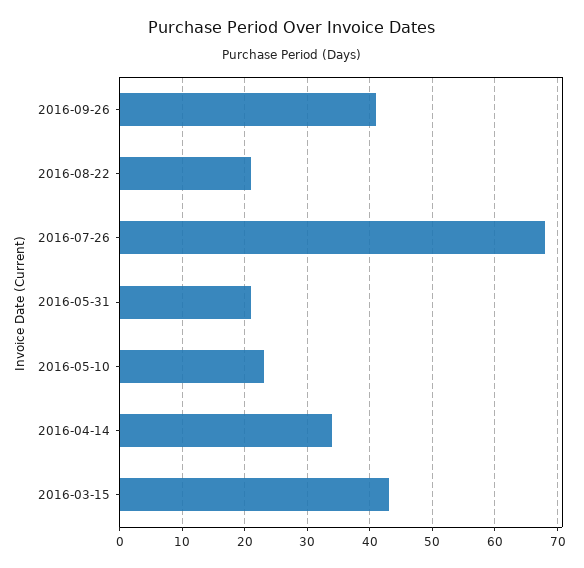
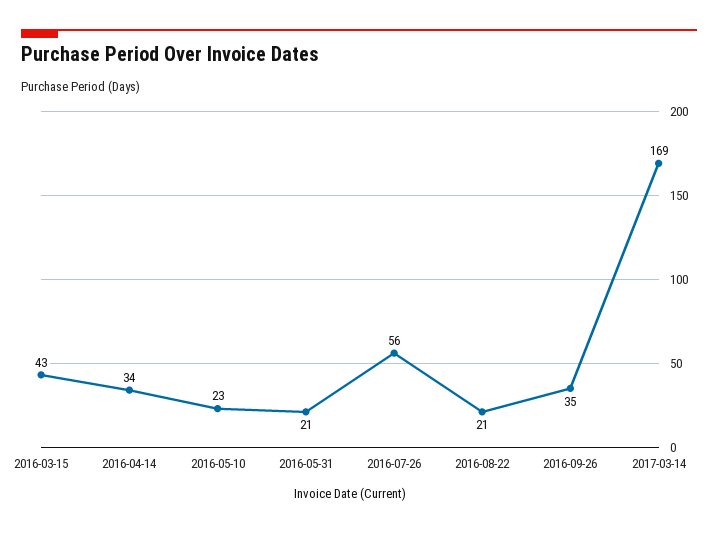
2016-09-26: 41 -> 35
2016-07-26: 68 -> 56
2017-03-14: none -> 169

